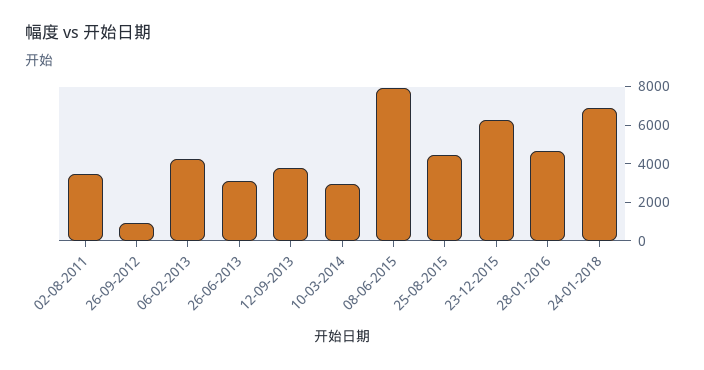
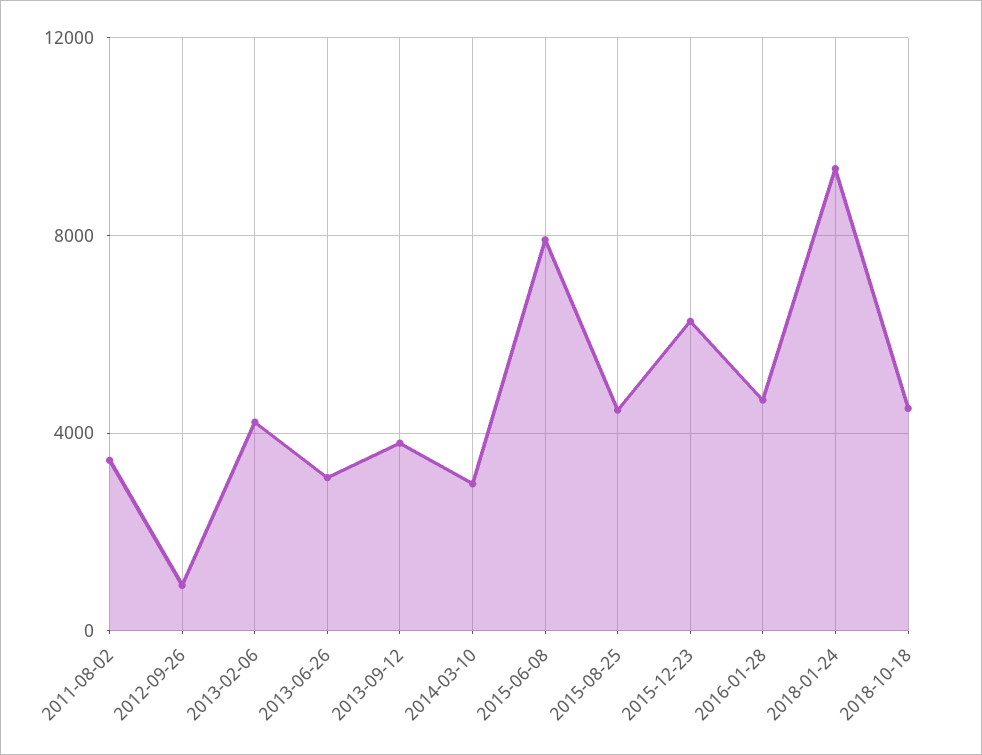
24-01-2018: 7000 -> 9500
2018-10-18: none -> 4500

